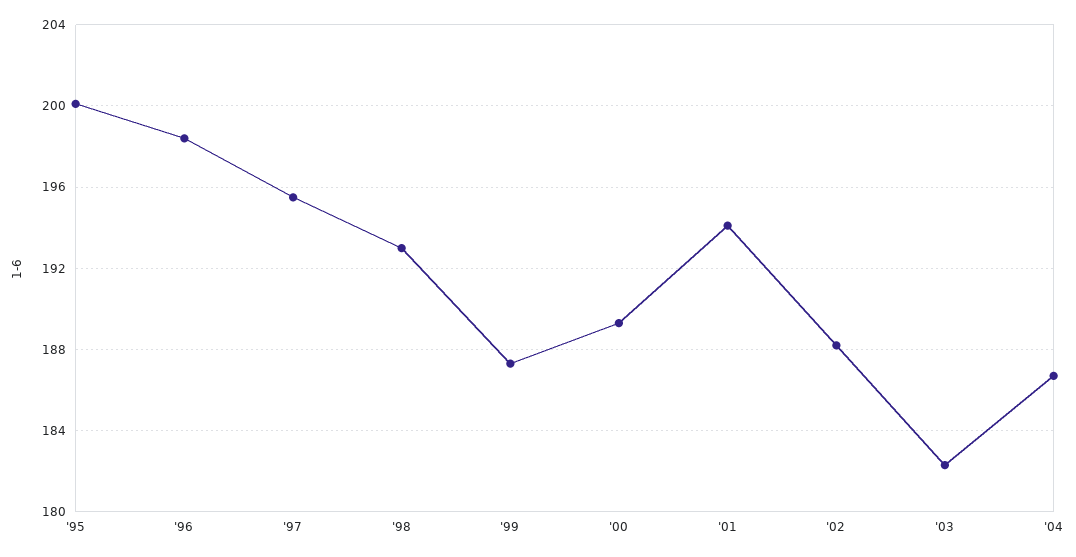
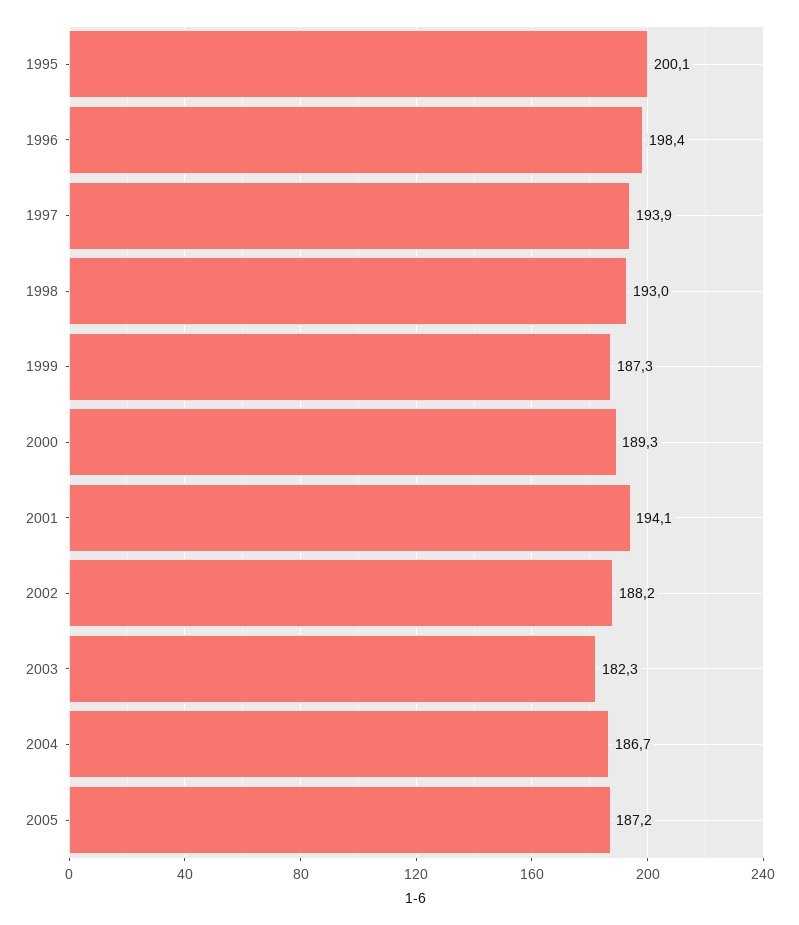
'97: 195.5 -> 193.9
2005: none -> 187.2

